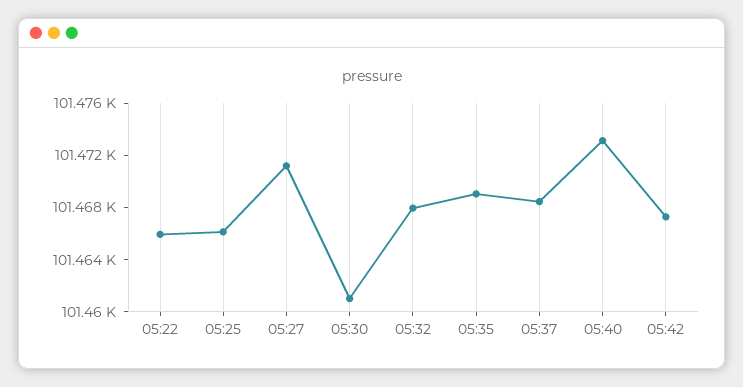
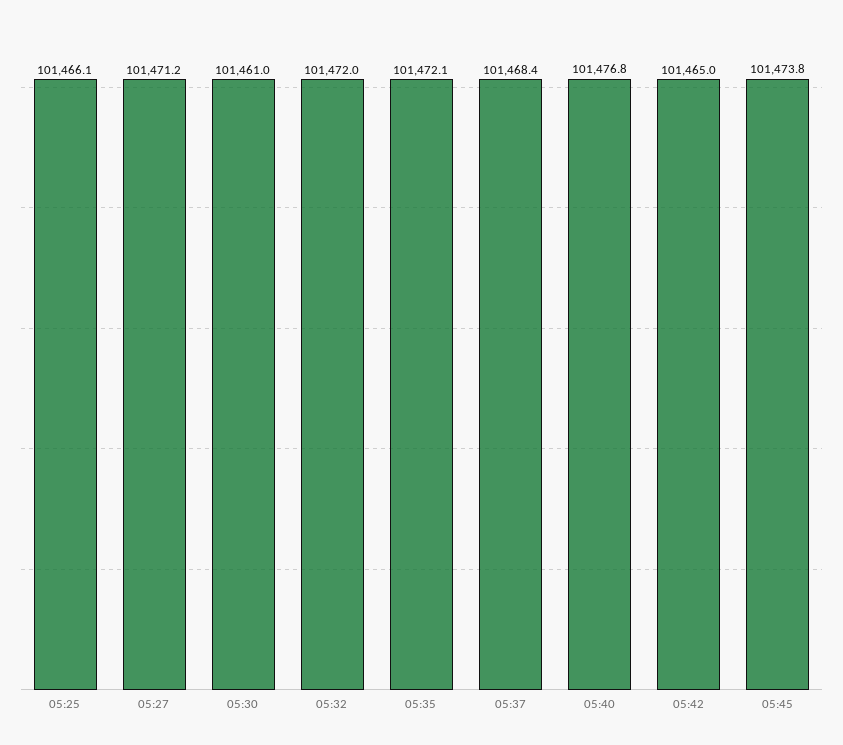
05:22: 101466 -> none
05:32: 101468 -> 101472
05:35: 101469 -> 101472.1
05:40: 101473 -> 101476.8
05:42: 101467 -> 101465
05:45: none -> 101473.8

